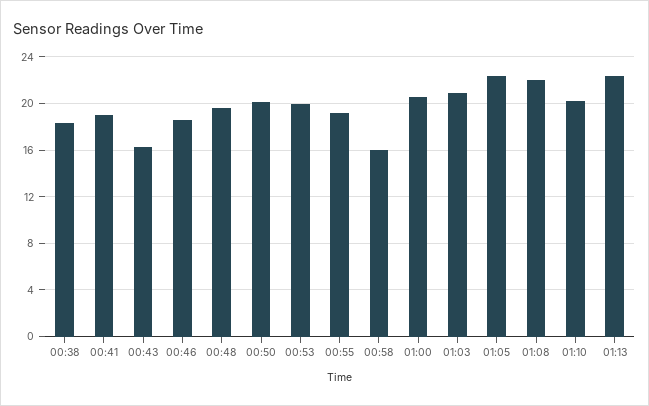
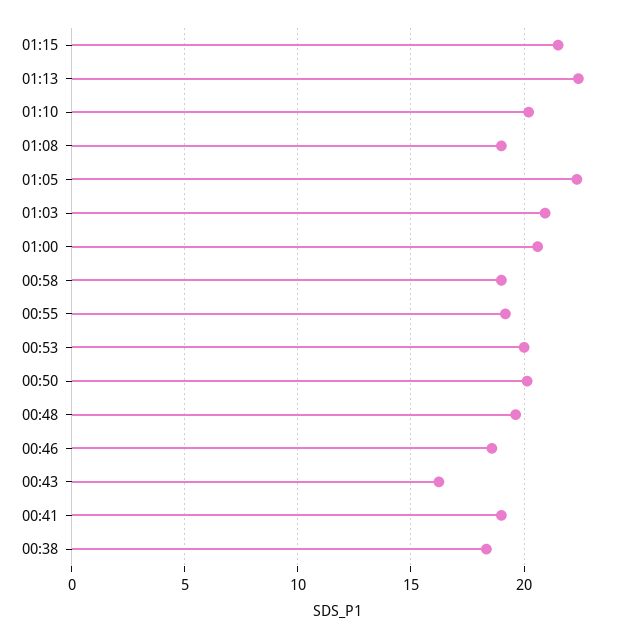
00:58: 16 -> 19
01:08: 22 -> 19
01:15: none -> 21.5

